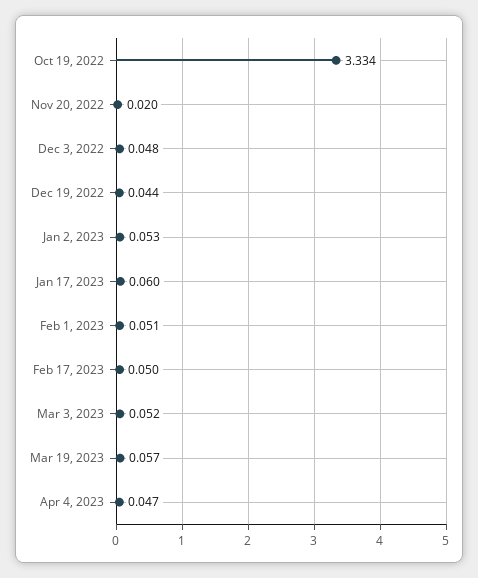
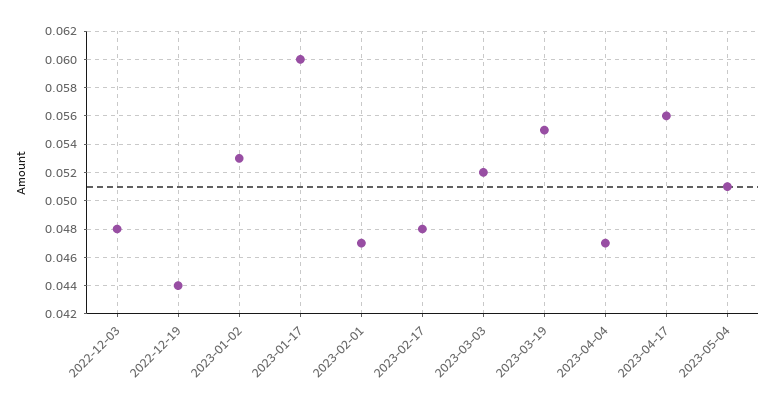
Oct 19, 2022: 3.334 -> none
Nov 20, 2022: 0.02 -> none
Feb 1, 2023: 0.051 -> 0.047
Feb 17, 2023: 0.05 -> 0.048
Mar 19, 2023: 0.057 -> 0.055
2023-04-17: none -> 0.056
2023-05-04: none -> 0.051

